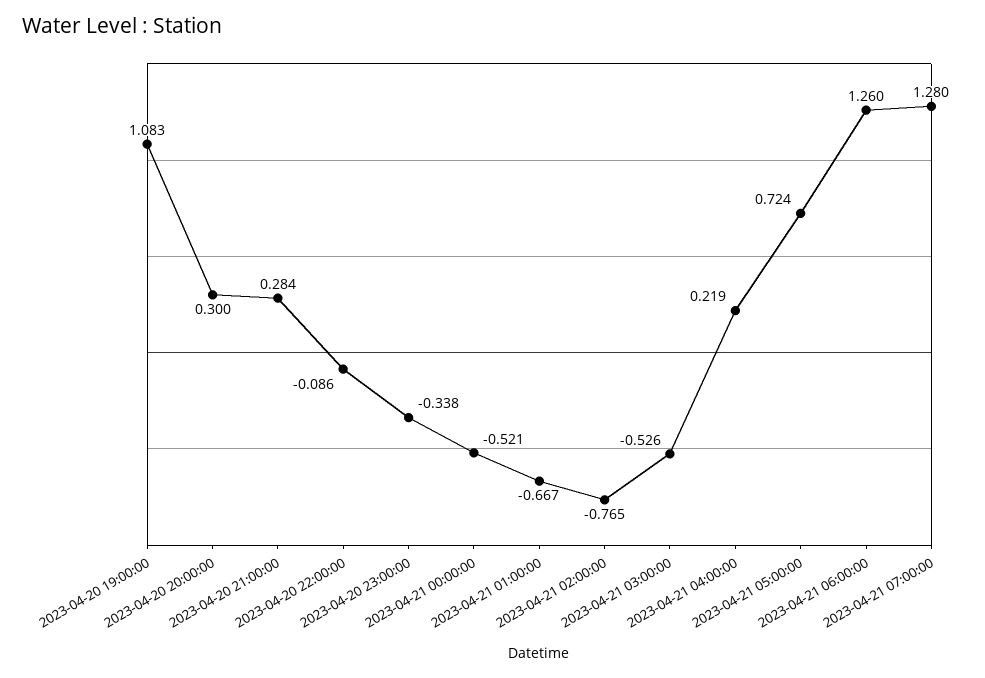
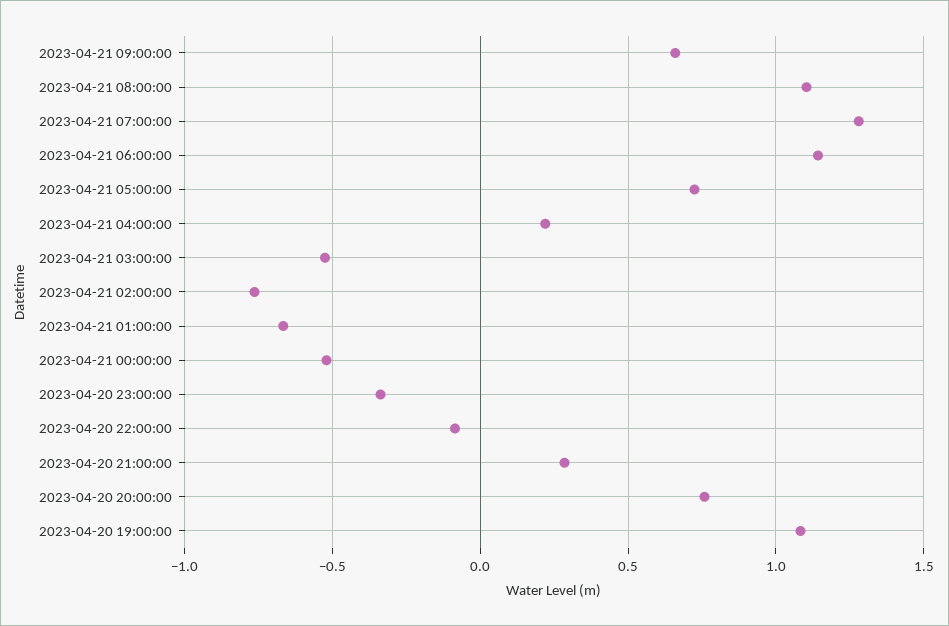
2023-04-20 20:00:00: 0.3 -> 0.75
2023-04-21 06:00:00: 1.26 -> 1.15
2023-04-21 09:00:00: none -> 0.65
2023-04-21 08:00:00: none -> 1.1

